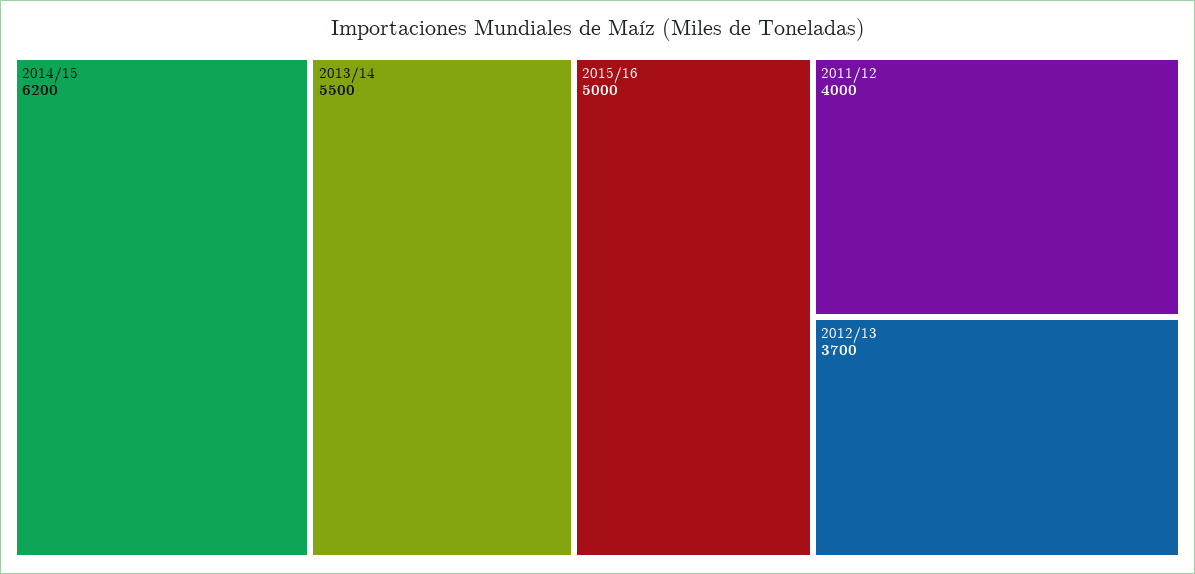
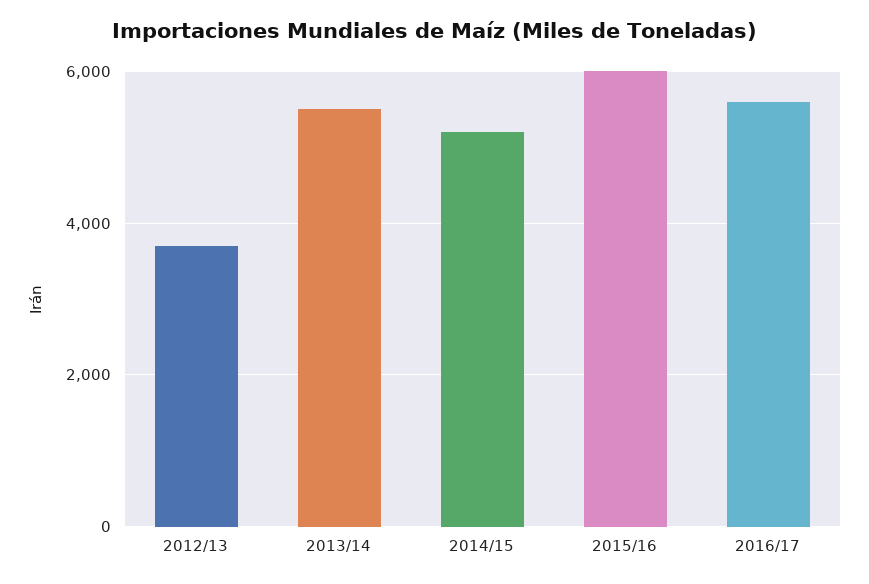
2014/15: 6200 -> 5200
2015/16: 5000 -> 6000
2011/12: 4000 -> none
2016/17: none -> 5600

